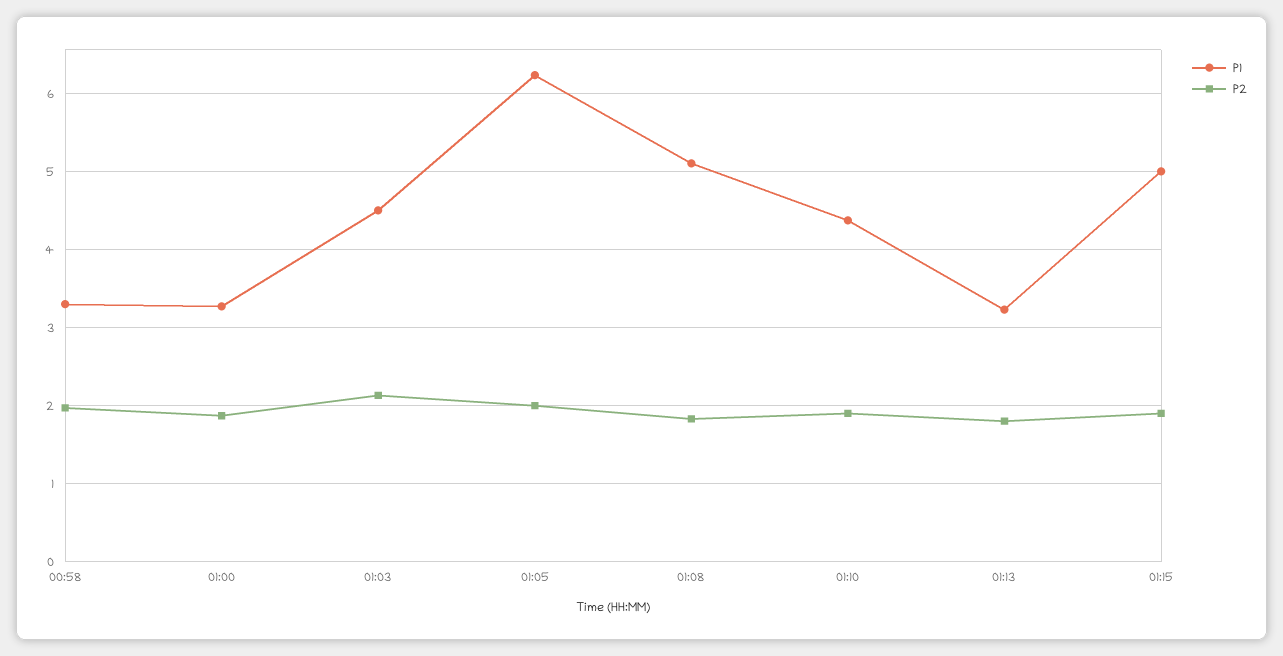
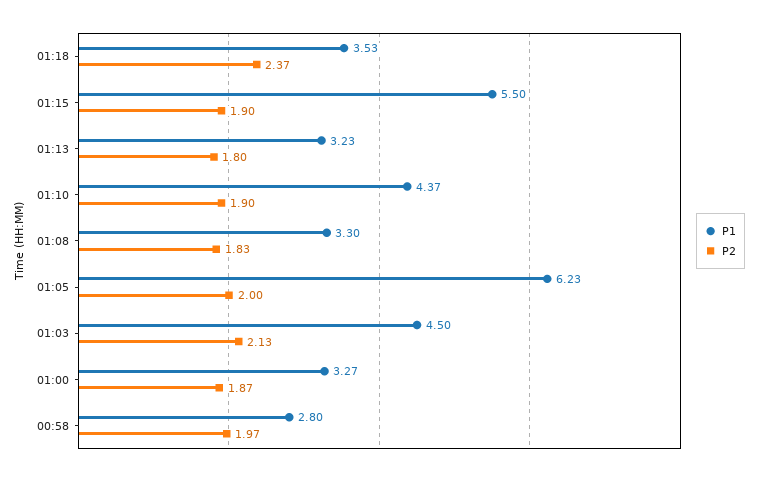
P1, 00:58: 3.3 -> 2.8
P1, 01:08: 5.1 -> 3.3
P1, 01:15: 5 -> 5.5
P1, 01:18: none -> 3.53
P2, 01:18: none -> 2.37

